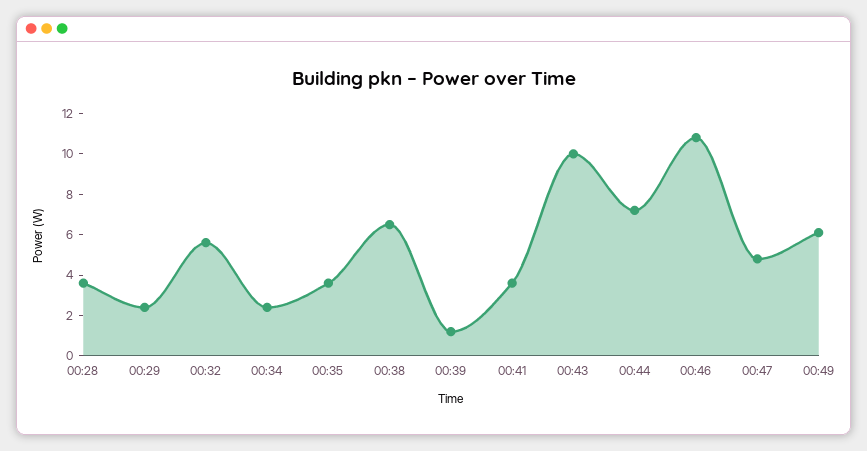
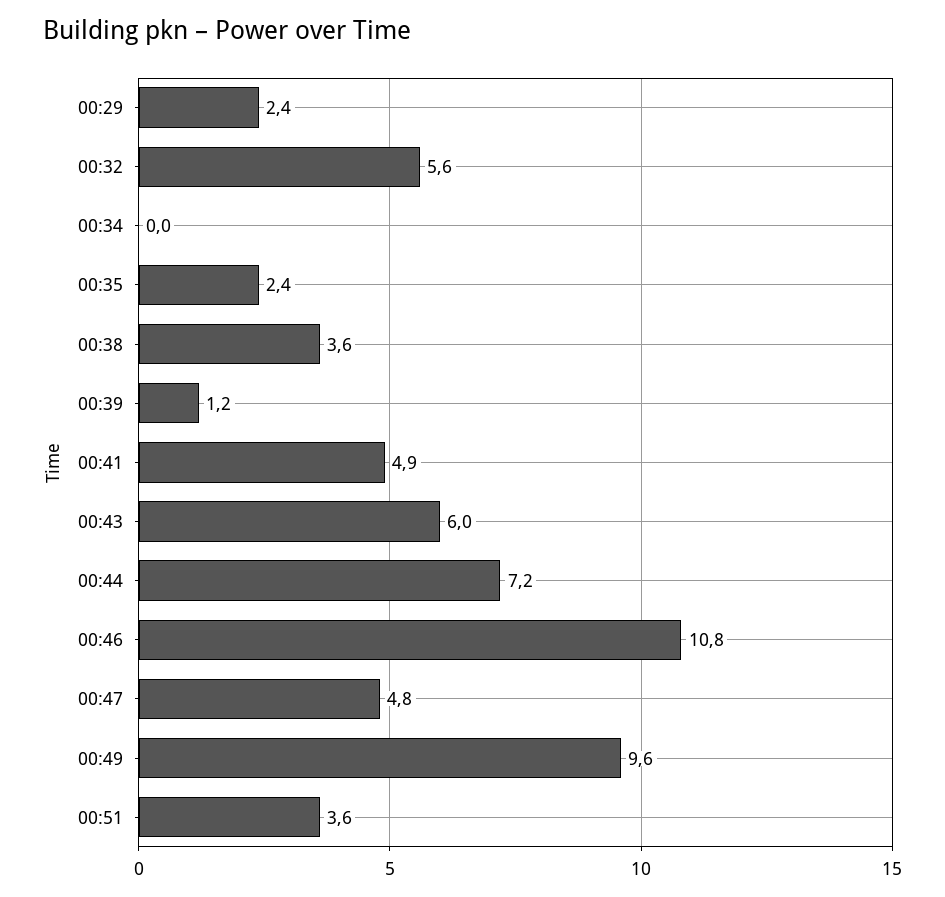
00:28: 3.5 -> none
00:34: 2.5 -> 0
00:35: 3.5 -> 2.4
00:38: 6.5 -> 3.6
00:41: 3.5 -> 4.9
00:43: 10 -> 6
00:49: 6 -> 9.6
00:51: none -> 3.6

